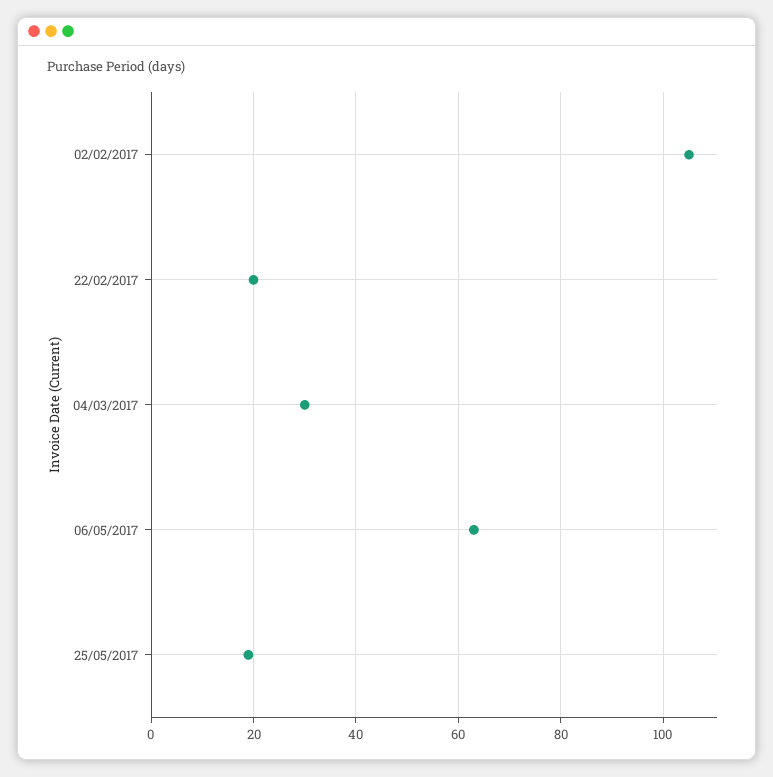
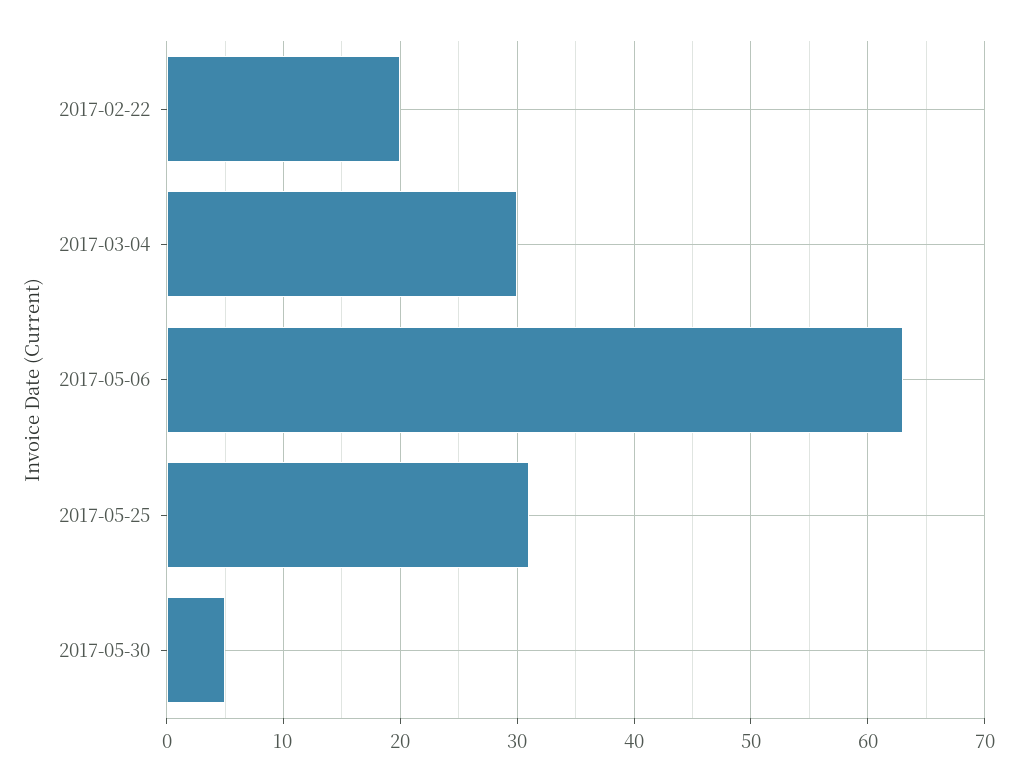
02/02/2017: 105 -> none
25/05/2017: 20 -> 31
2017-05-30: none -> 5

